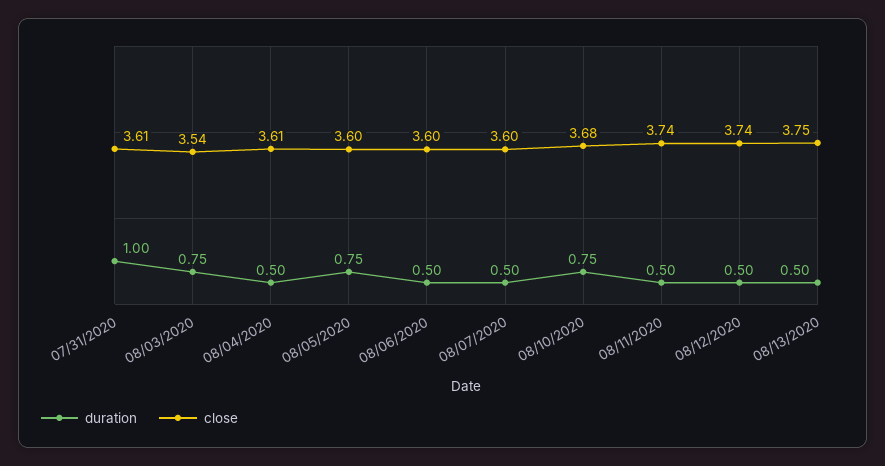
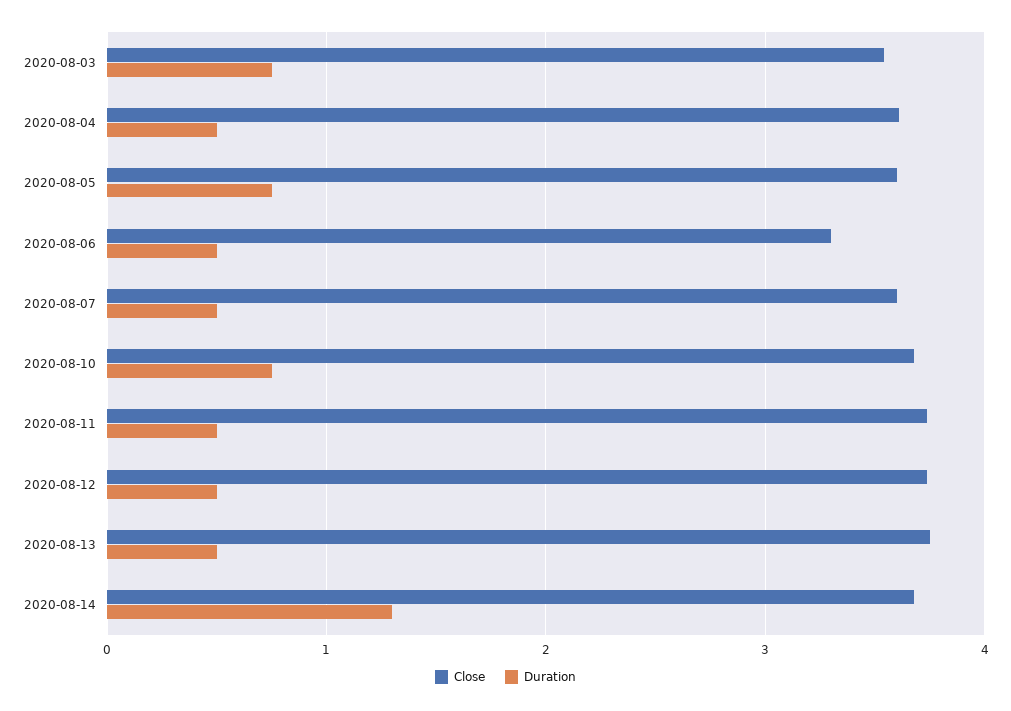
duration, 07/31/2020: 1 -> none
close, 07/31/2020: 3.61 -> none
close, 08/06/2020: 3.6 -> 3.3
close, 2020-08-14: none -> 3.7
duration, 2020-08-14: none -> 1.3

